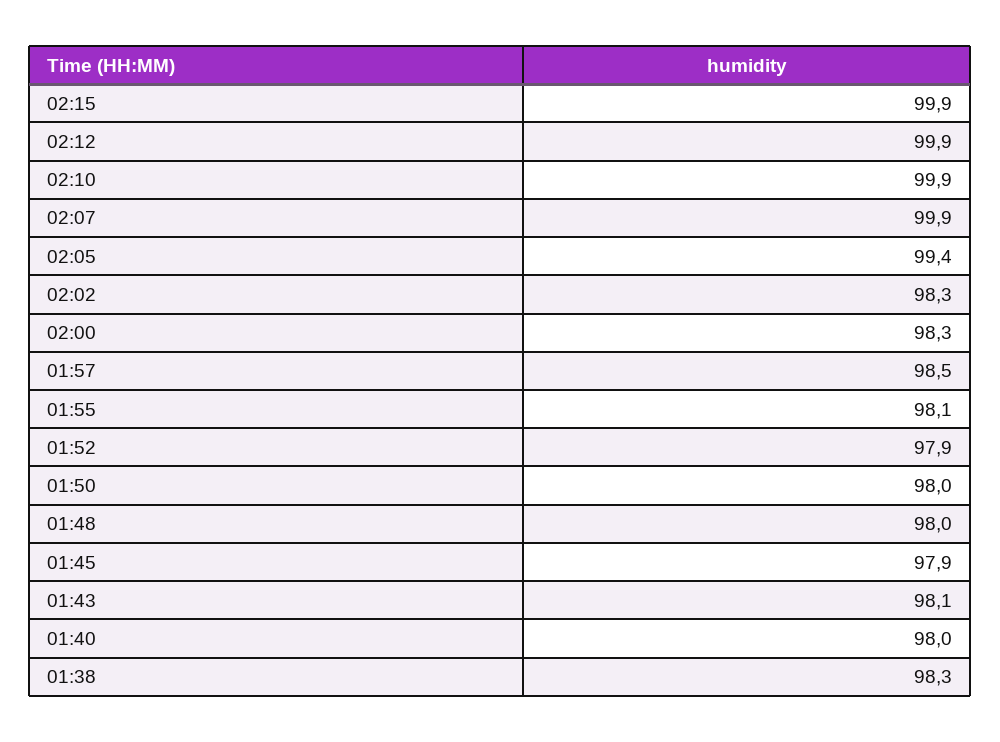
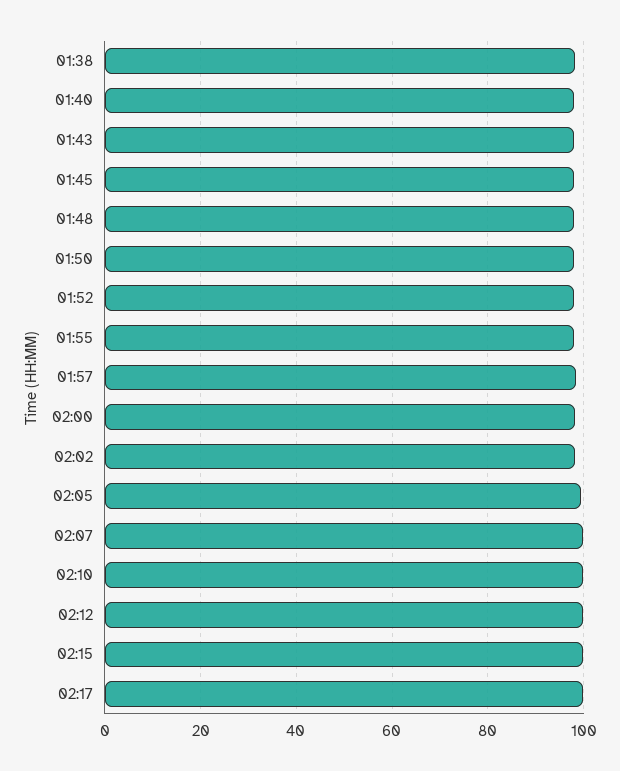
02:17: none -> 100

